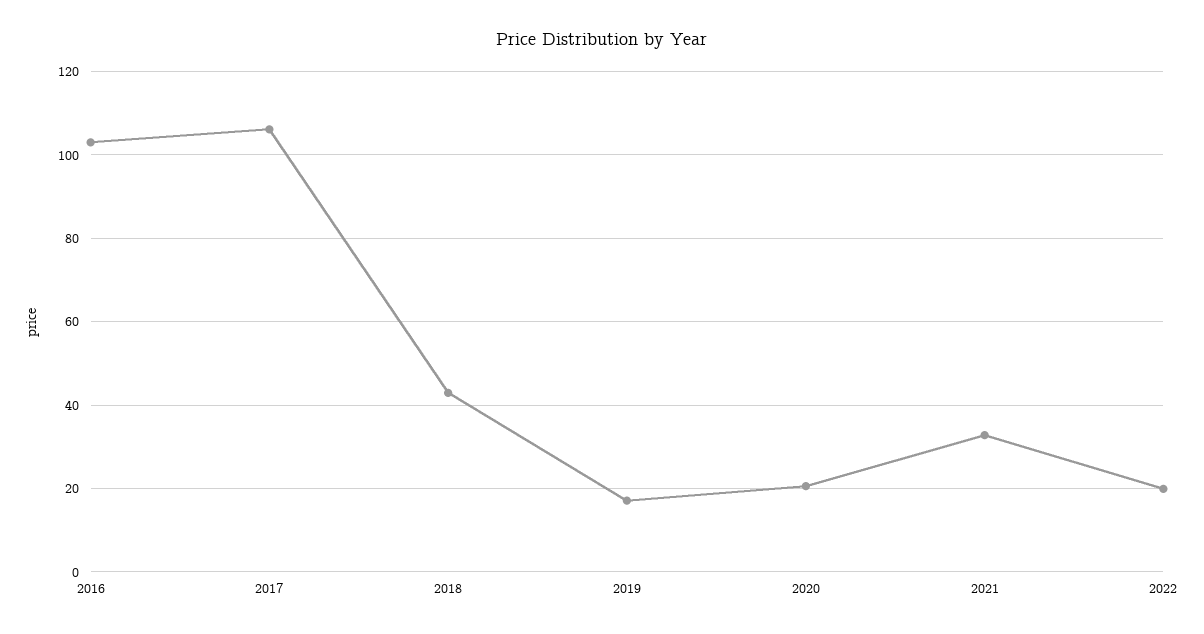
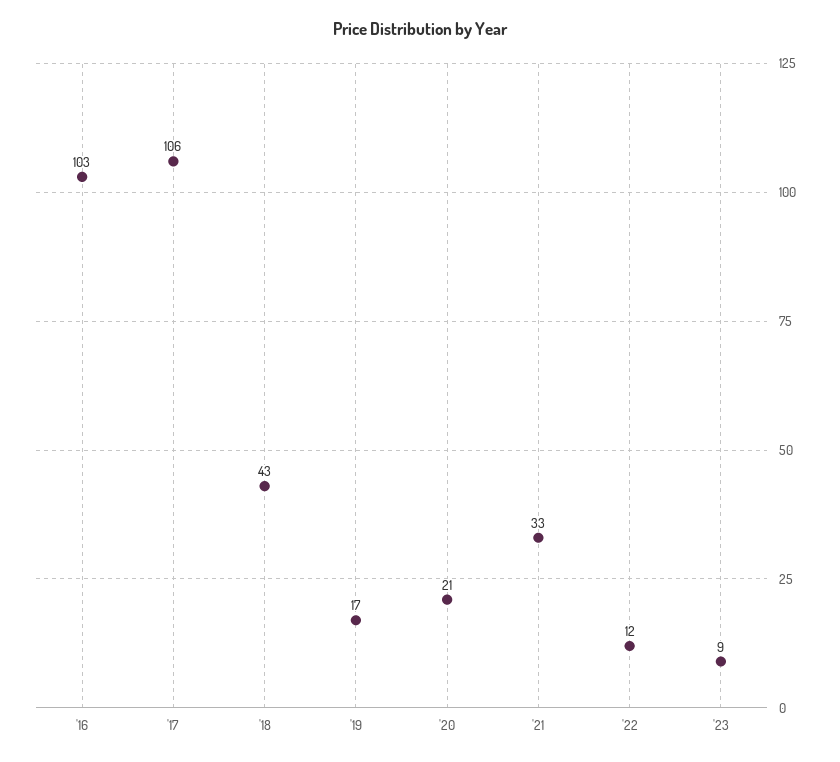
2022: 20 -> 12
'23: none -> 9

